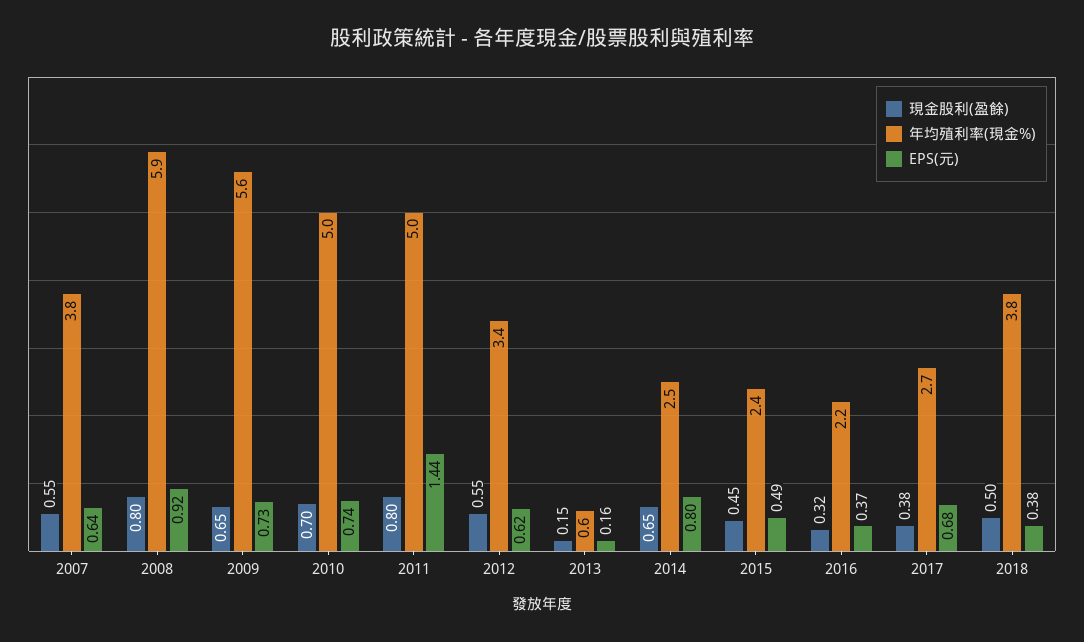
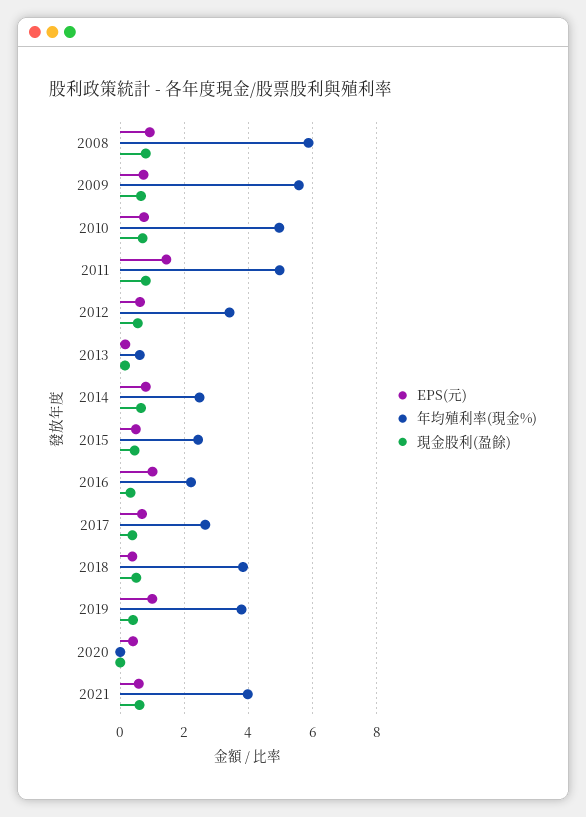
現金股利(盈餘), 2007: 0.55 -> none
年均殖利率(現金%), 2007: 3.8 -> none
EPS(元), 2007: 0.64 -> none
EPS(元), 2016: 0.37 -> 1
EPS(元), 2019: none -> 1
年均殖利率(現金%), 2019: none -> 3.8
現金股利(盈餘), 2019: none -> 0.4
EPS(元), 2020: none -> 0.4
年均殖利率(現金%), 2020: none -> 0
現金股利(盈餘), 2020: none -> 0
EPS(元), 2021: none -> 0.6
年均殖利率(現金%), 2021: none -> 4
現金股利(盈餘), 2021: none -> 0.6

